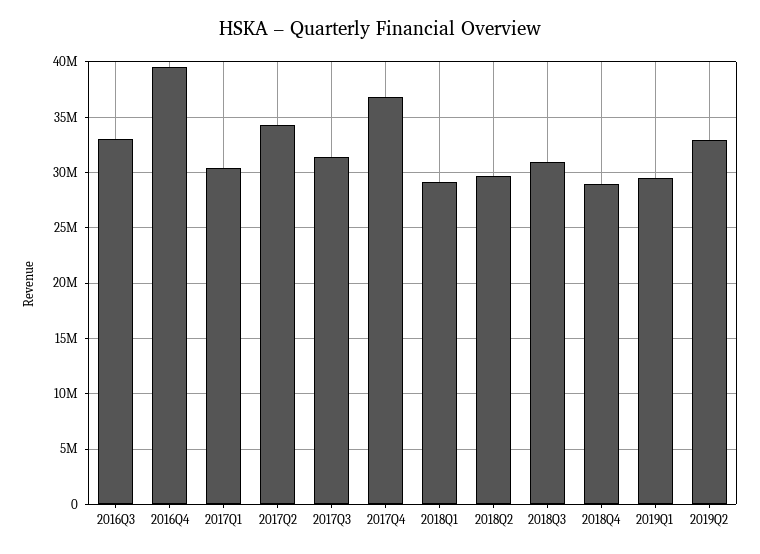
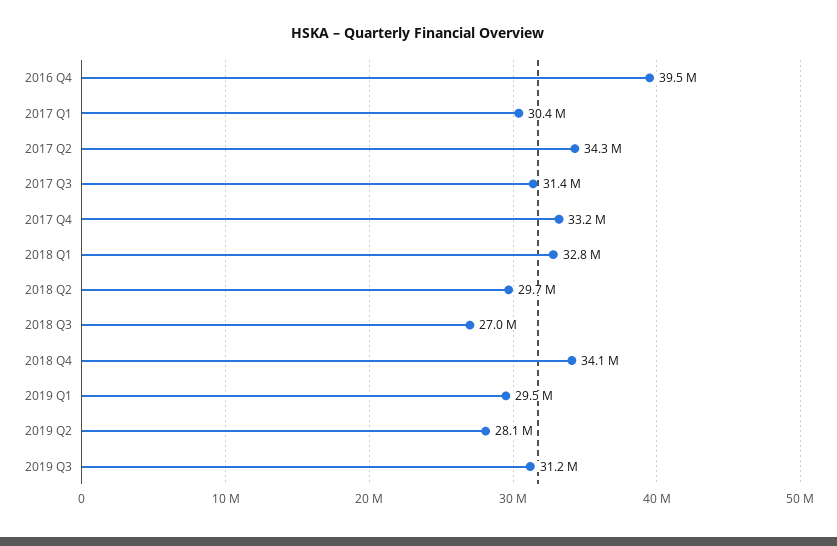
2016Q3: 33000000 -> none
2017Q4: 37000000 -> 33200000
2018Q1: 29000000 -> 32800000
2018Q3: 31000000 -> 27000000
2018Q4: 29000000 -> 34100000
2019Q2: 33000000 -> 28100000
2019 Q3: none -> 31200000

